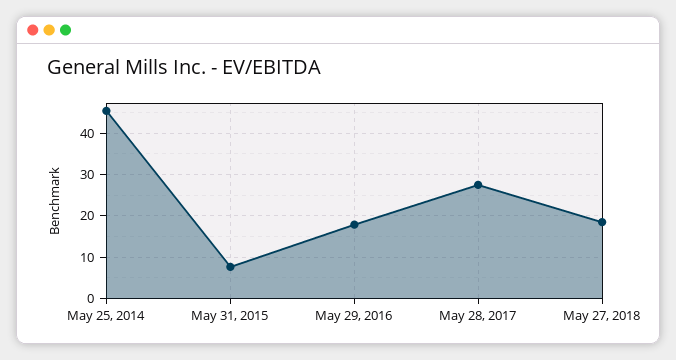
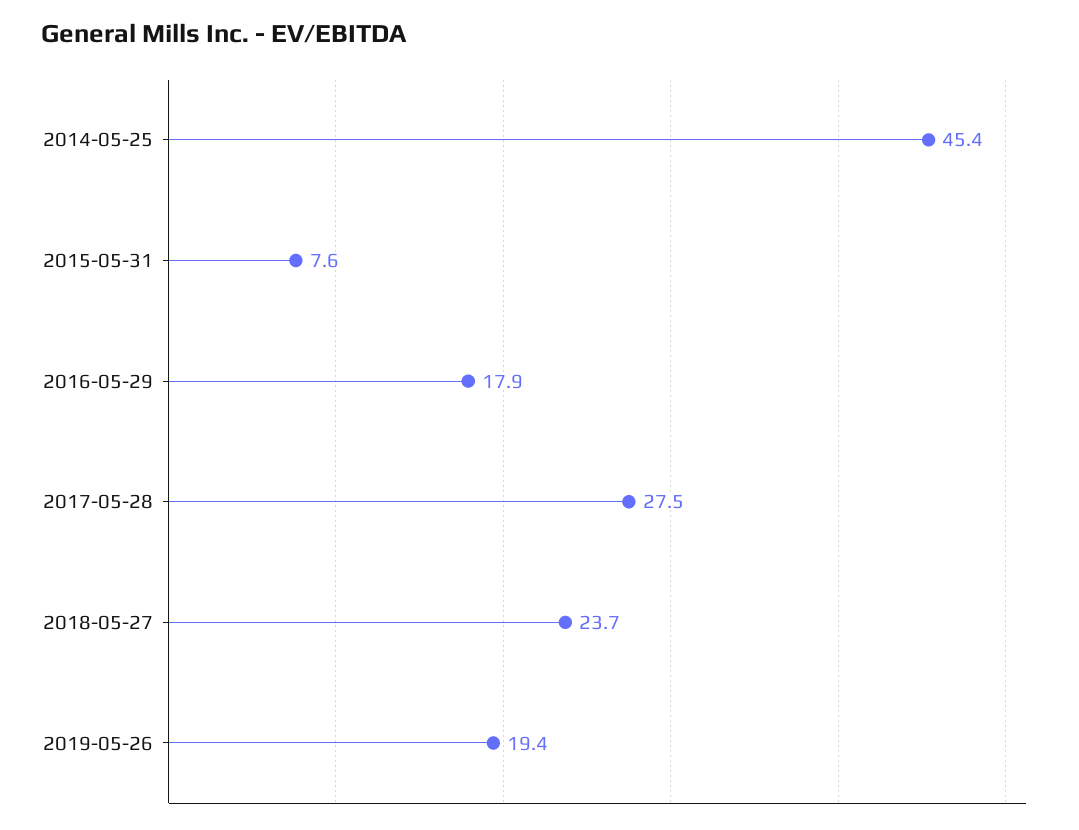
May 27, 2018: 18 -> 23.7
2019-05-26: none -> 19.4

